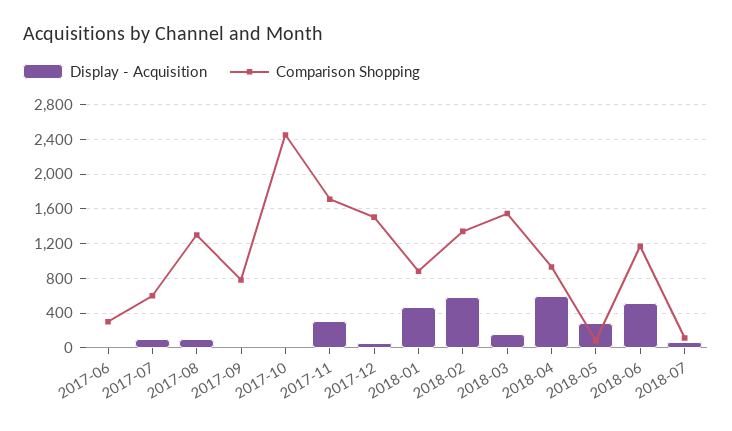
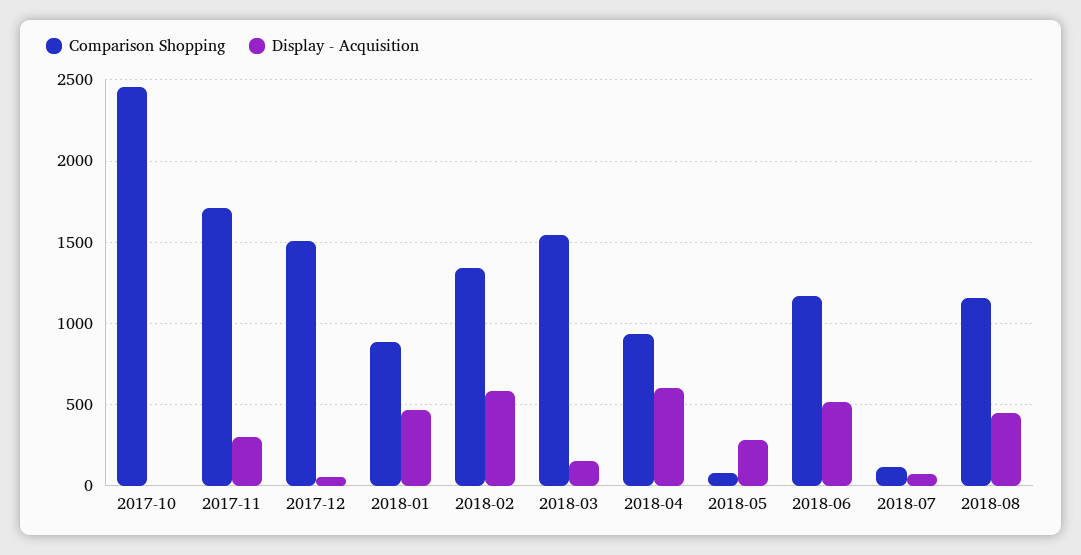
Display - Acquisition, 2017-06: 0 -> none
Comparison Shopping, 2017-06: 300 -> none
Display - Acquisition, 2017-07: 100 -> none
Comparison Shopping, 2017-07: 600 -> none
Display - Acquisition, 2017-08: 100 -> none
Comparison Shopping, 2017-08: 1300 -> none
Display - Acquisition, 2017-09: 0 -> none
Comparison Shopping, 2017-09: 800 -> none
Comparison Shopping, 2018-08: none -> 1150
Display - Acquisition, 2018-08: none -> 450

